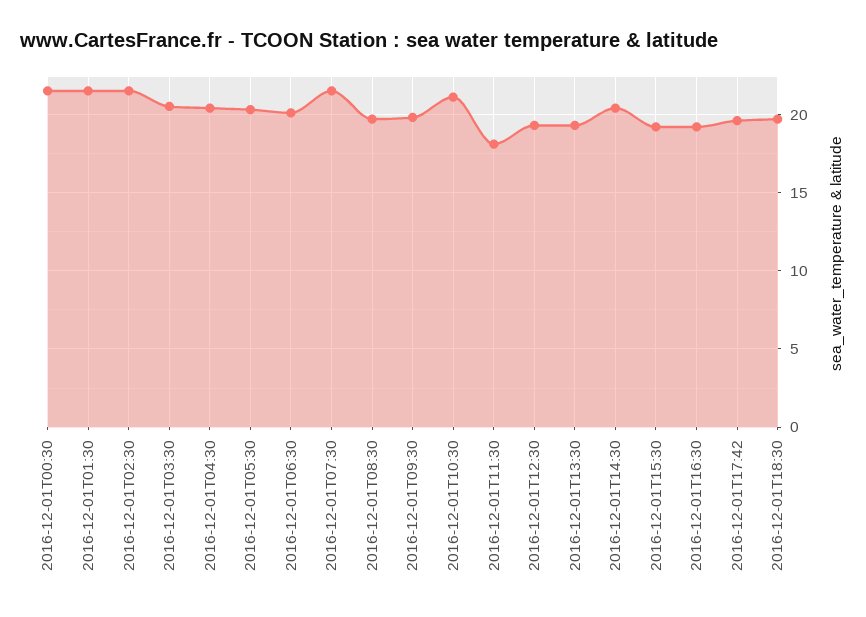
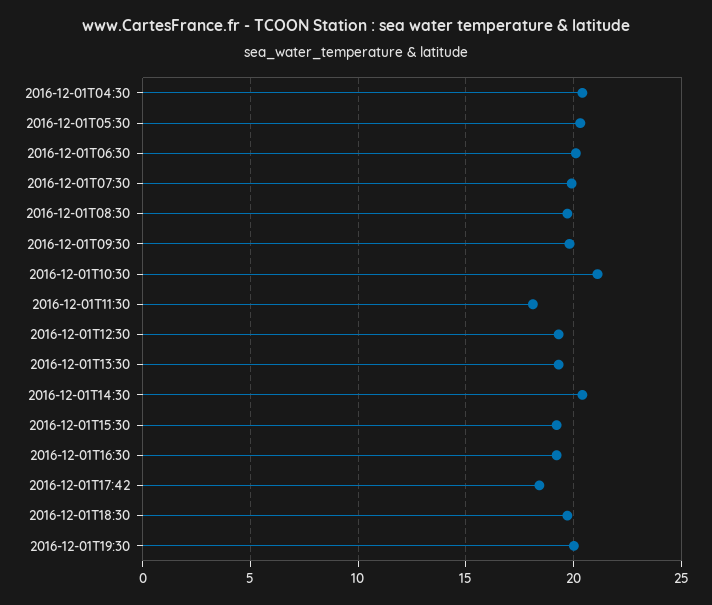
2016-12-01T00:30: 21.5 -> none
2016-12-01T01:30: 21.5 -> none
2016-12-01T02:30: 21.5 -> none
2016-12-01T03:30: 20.5 -> none
2016-12-01T07:30: 21.5 -> 20
2016-12-01T17:42: 19.5 -> 18.5
2016-12-01T19:30: none -> 20

